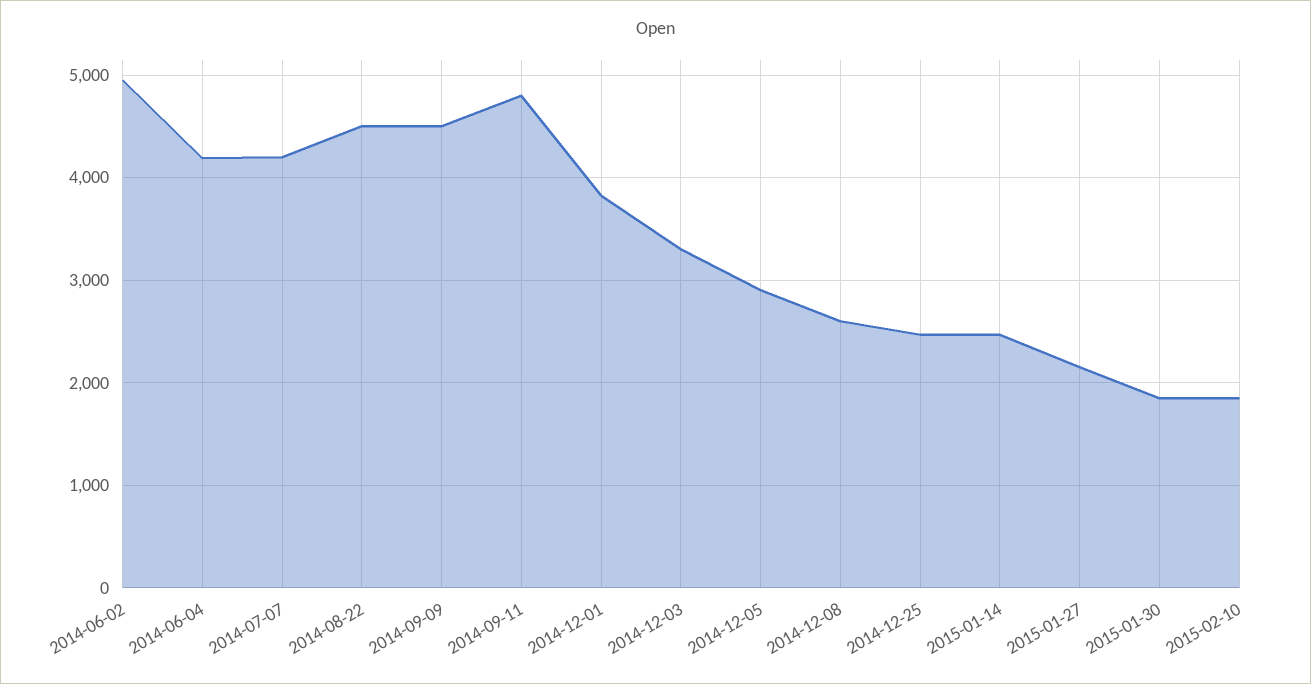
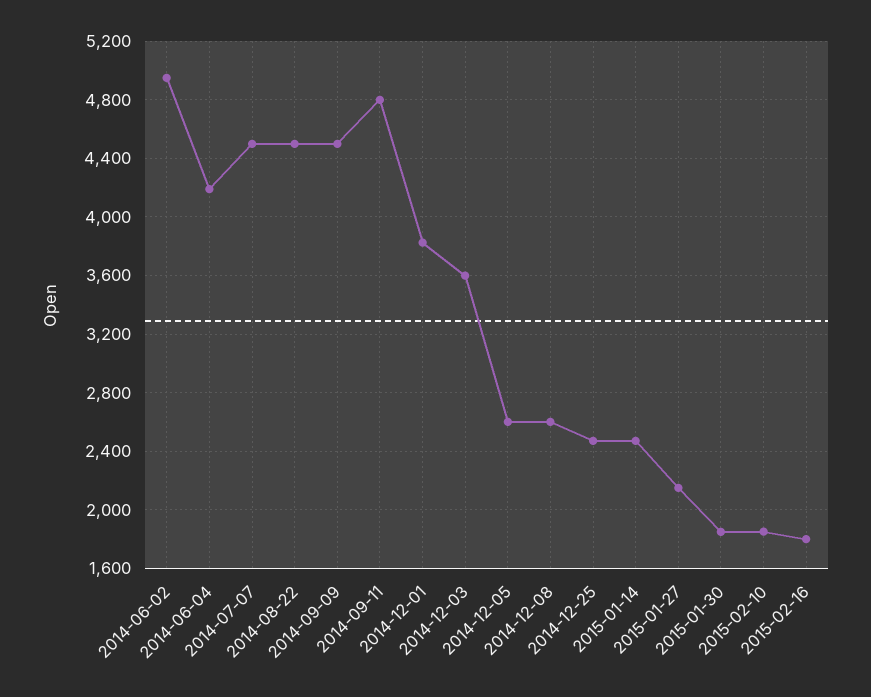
2014-07-07: 4200 -> 4500
2014-12-03: 3300 -> 3600
2014-12-05: 2900 -> 2600
2015-02-16: none -> 1800

